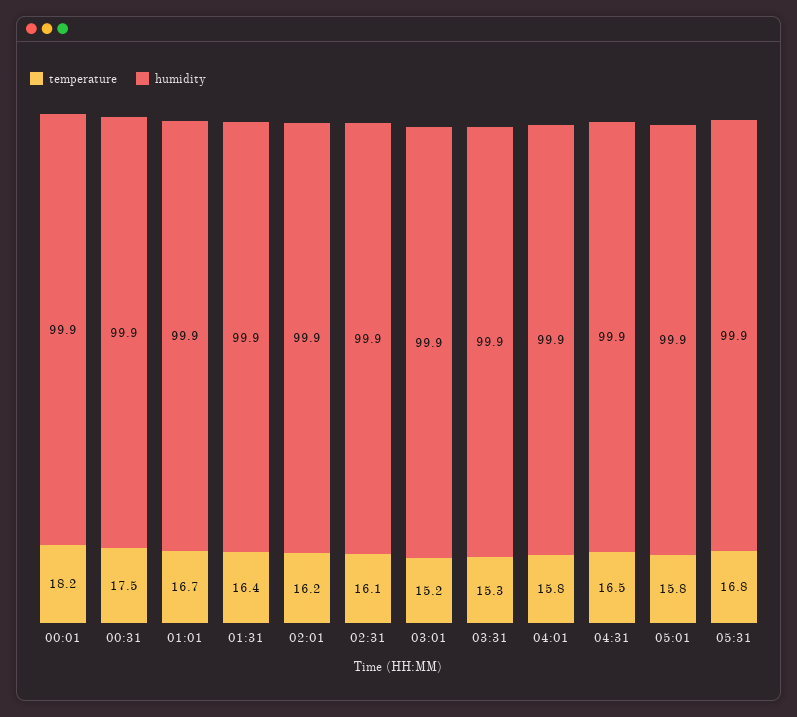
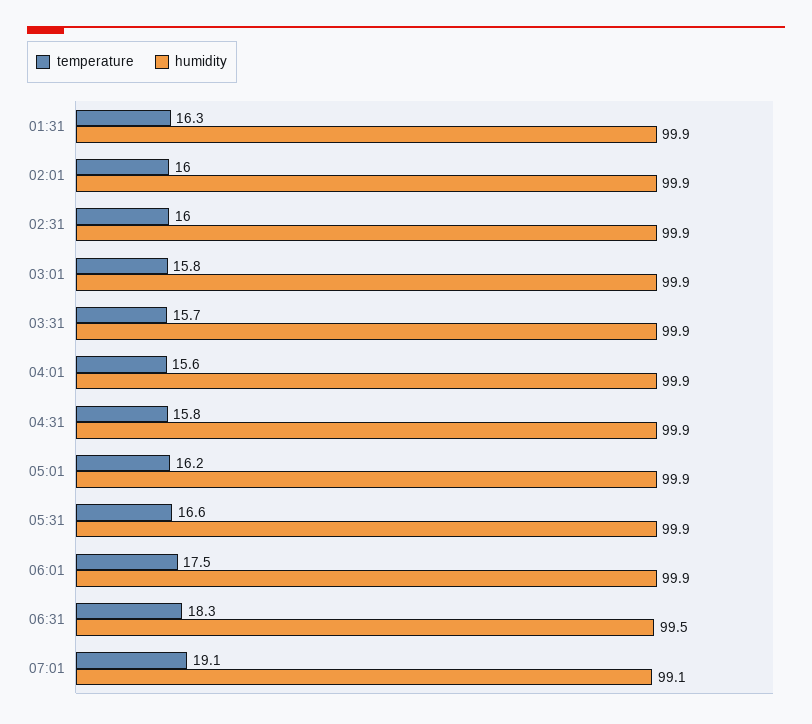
temperature, 00:01: 18.2 -> none
humidity, 00:01: 99.9 -> none
temperature, 00:31: 17.5 -> none
humidity, 00:31: 99.9 -> none
temperature, 01:01: 16.7 -> none
humidity, 01:01: 99.9 -> none
temperature, 01:31: 16.4 -> 16.3
temperature, 02:01: 16.2 -> 16
temperature, 02:31: 16.1 -> 16
temperature, 03:01: 15.2 -> 15.8
temperature, 03:31: 15.3 -> 15.7
temperature, 04:01: 15.8 -> 15.6
temperature, 04:31: 16.5 -> 15.8
temperature, 05:01: 15.8 -> 16.2
temperature, 05:31: 16.8 -> 16.6
temperature, 06:01: none -> 17.5
humidity, 06:01: none -> 99.9
temperature, 06:31: none -> 18.3
humidity, 06:31: none -> 99.5
temperature, 07:01: none -> 19.1
humidity, 07:01: none -> 99.1

